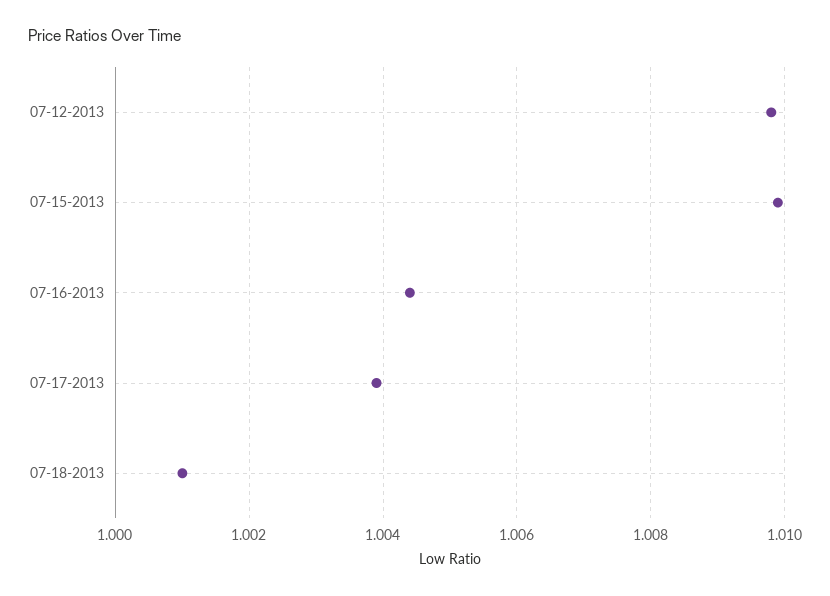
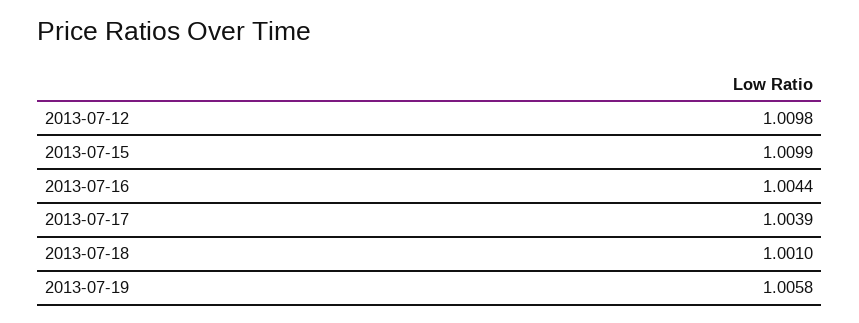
2013-07-19: none -> 1.0058

